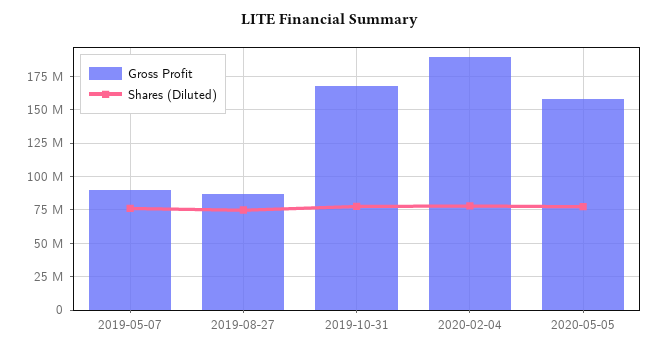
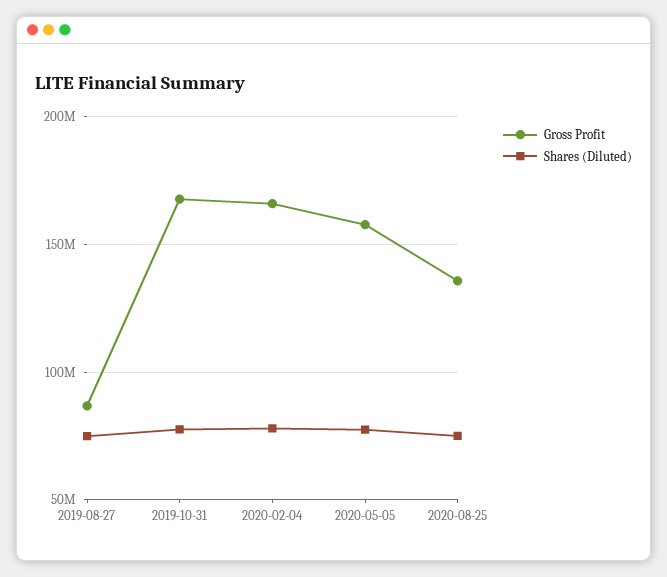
Gross Profit, 2019-05-07: 90000000 -> none
Shares (Diluted), 2019-05-07: 75000000 -> none
Gross Profit, 2020-02-04: 190000000 -> 165000000
Gross Profit, 2020-08-25: none -> 135000000
Shares (Diluted), 2020-08-25: none -> 75000000

